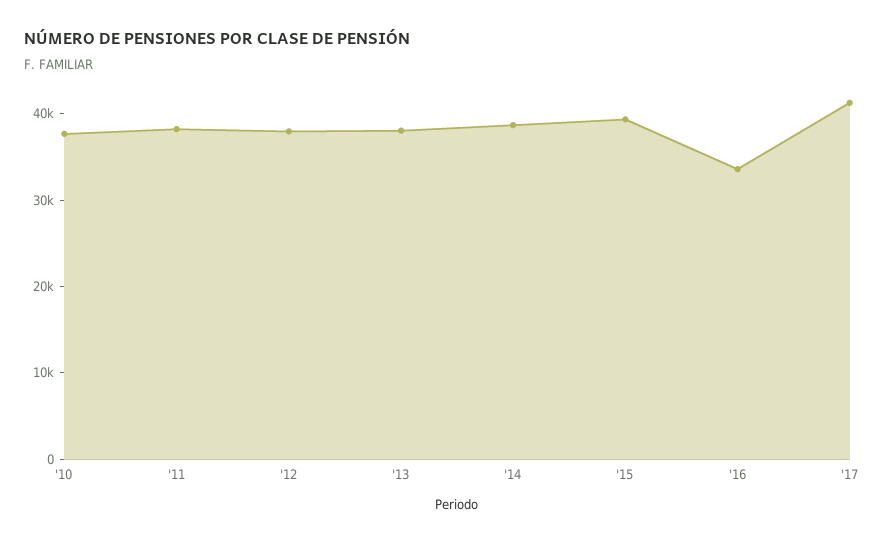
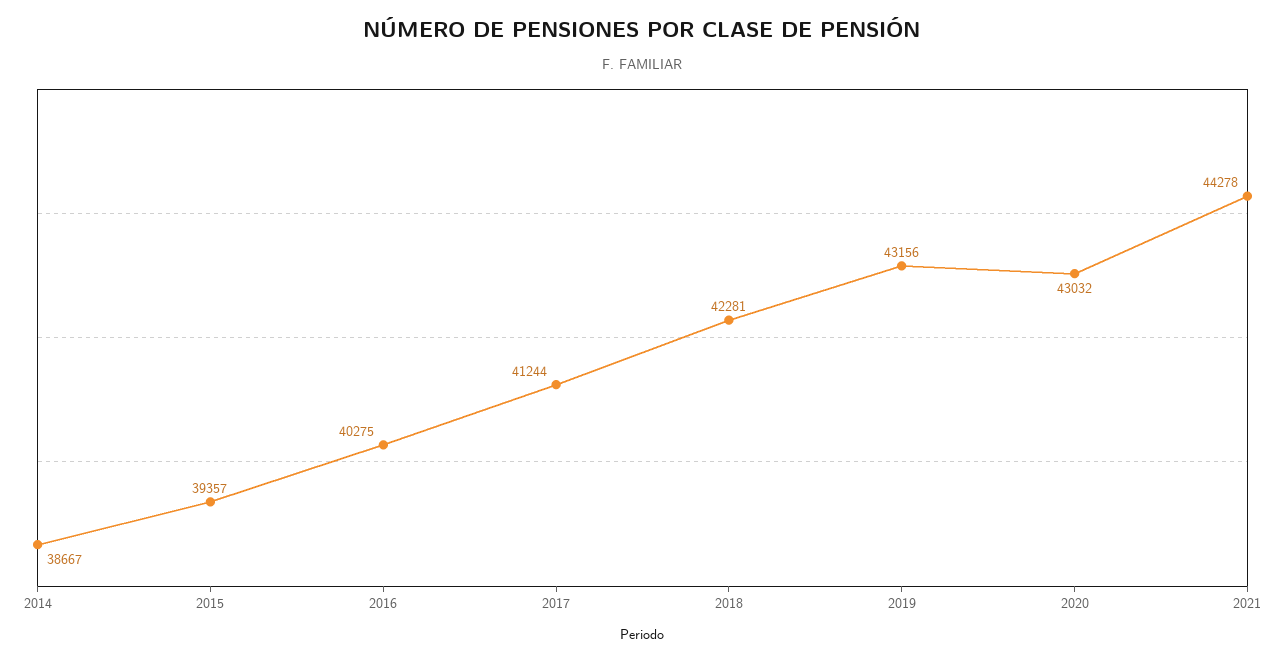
'10: 38000 -> none
'11: 38000 -> none
'12: 38000 -> none
'13: 38000 -> none
'16: 34000 -> 40275
2018: none -> 42281
2019: none -> 43156
2020: none -> 43032
2021: none -> 44278

